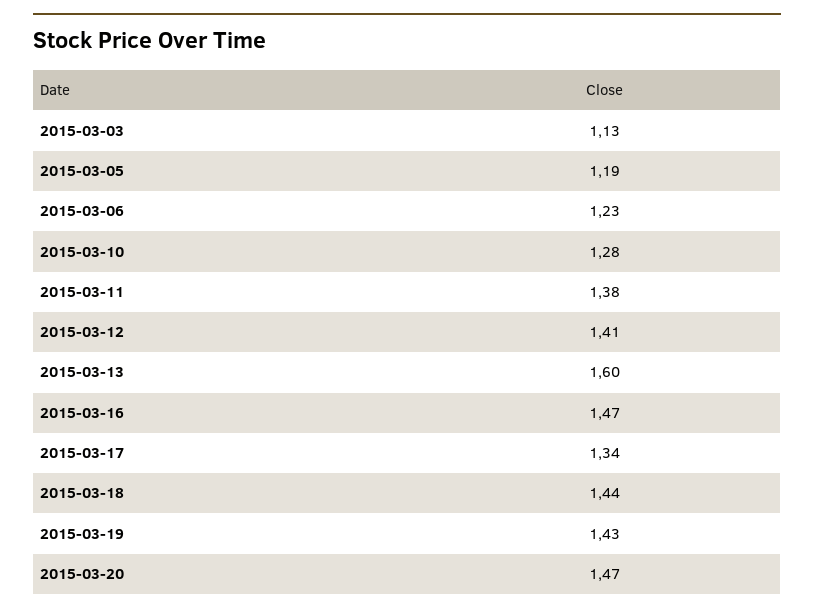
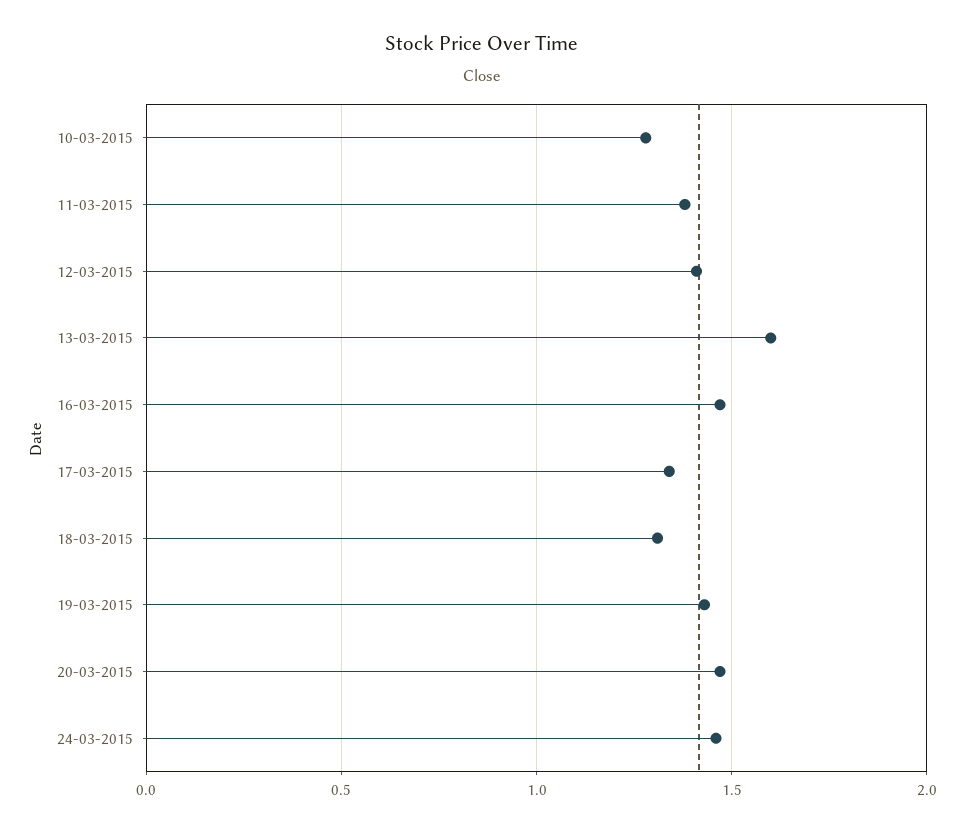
2015-03-03: 1.13 -> none
2015-03-05: 1.19 -> none
2015-03-06: 1.23 -> none
2015-03-18: 1.44 -> 1.3
24-03-2015: none -> 1.45

